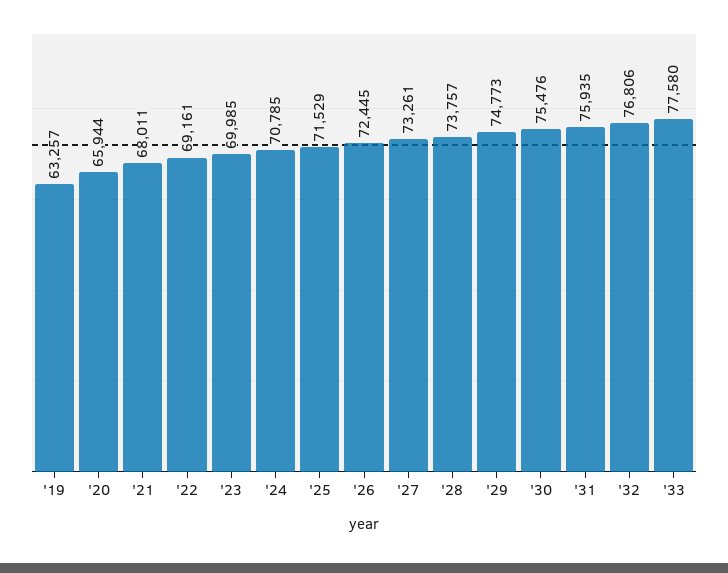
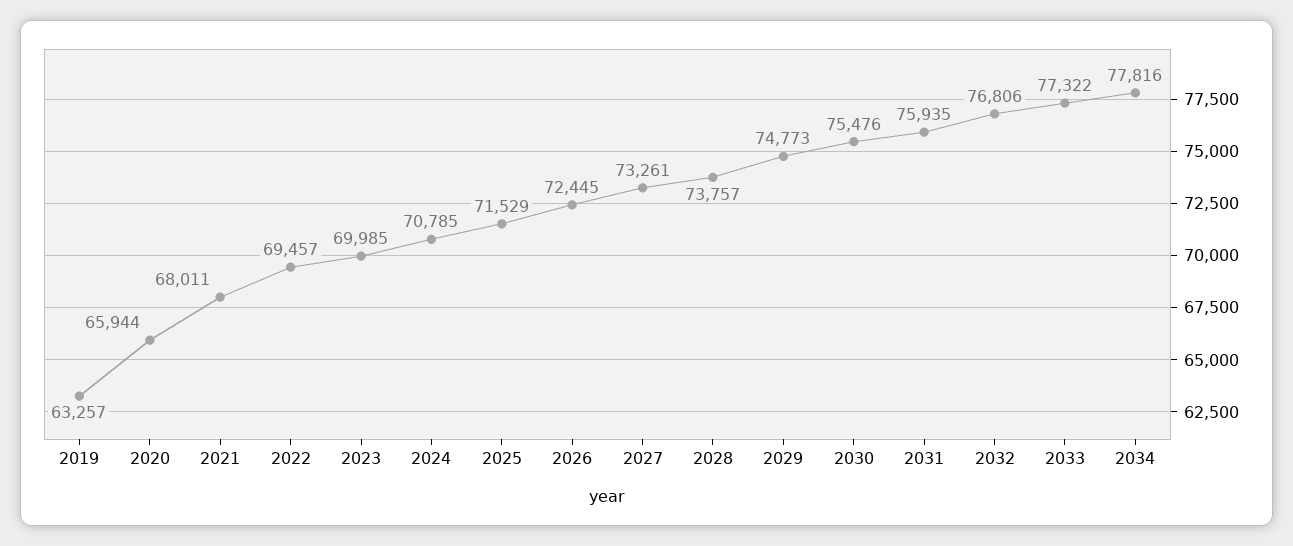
'22: 69161 -> 69457
'33: 77580 -> 77322
2034: none -> 77816

